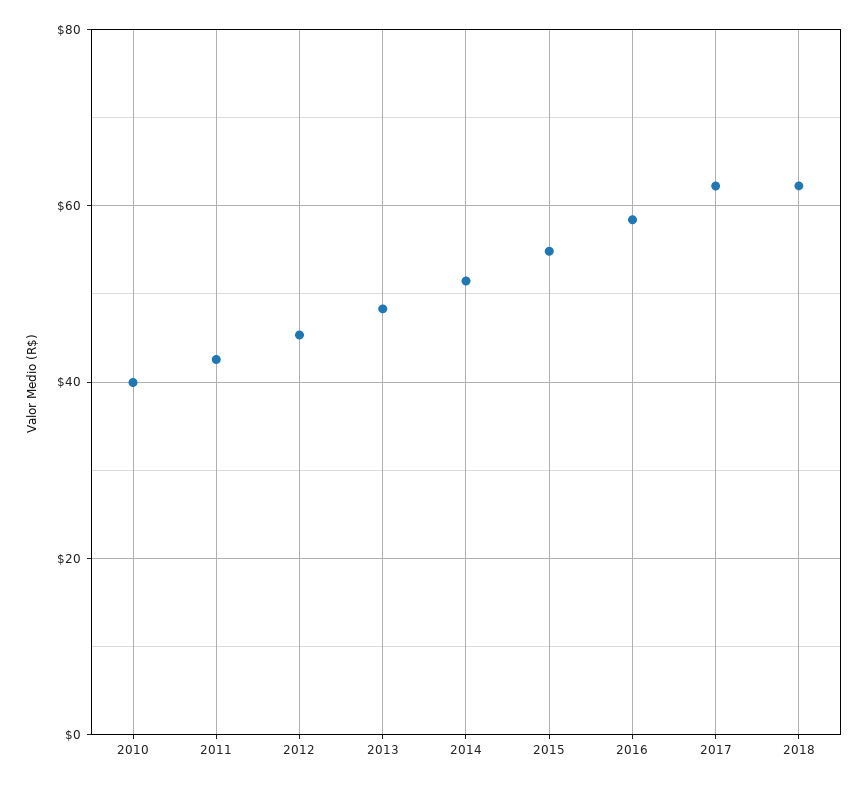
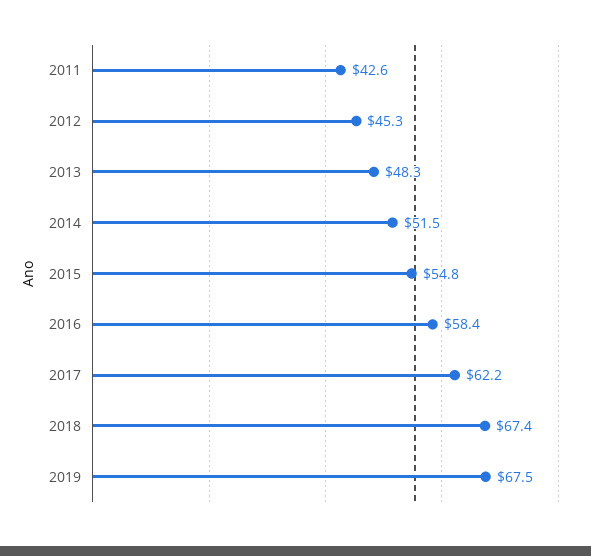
2010: 40 -> none
2018: 62 -> 67.4
2019: none -> 67.5

